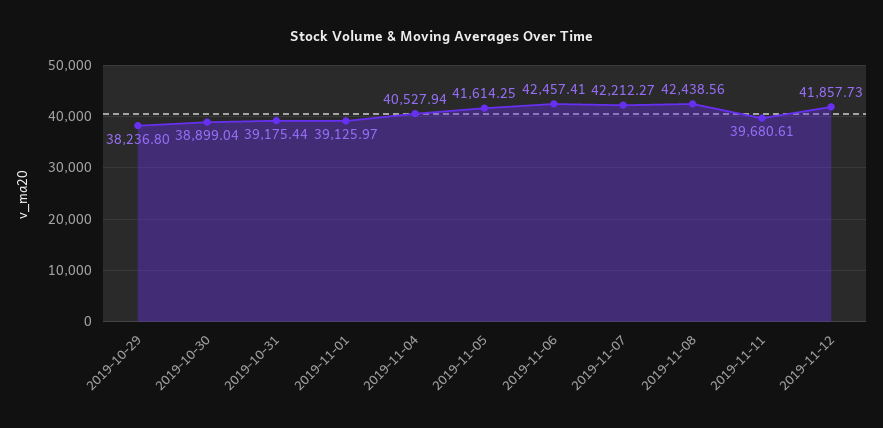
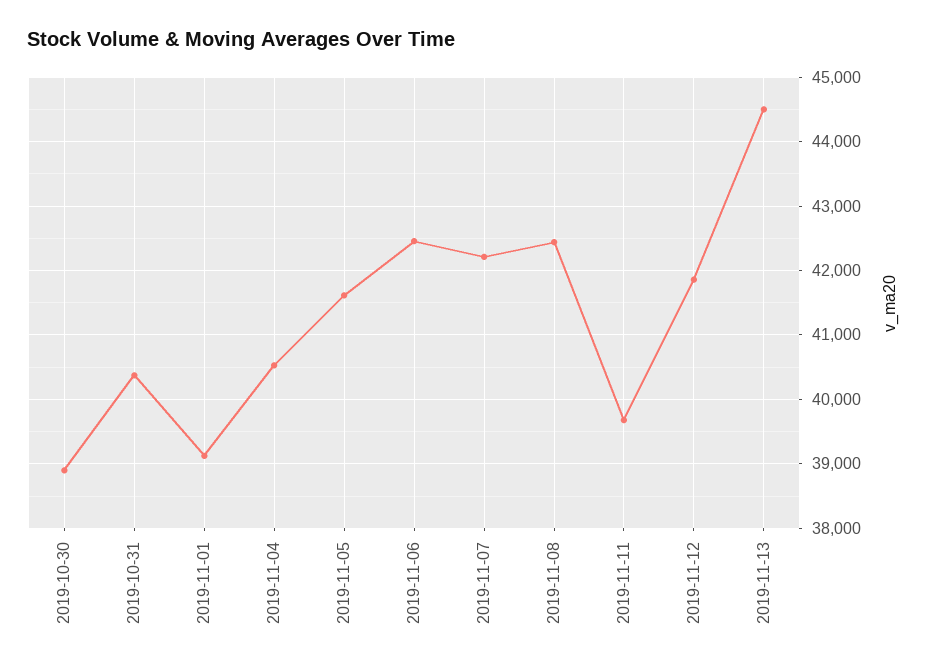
2019-10-29: 38236.8 -> none
2019-10-31: 39175.44 -> 40400
2019-11-13: none -> 44500

